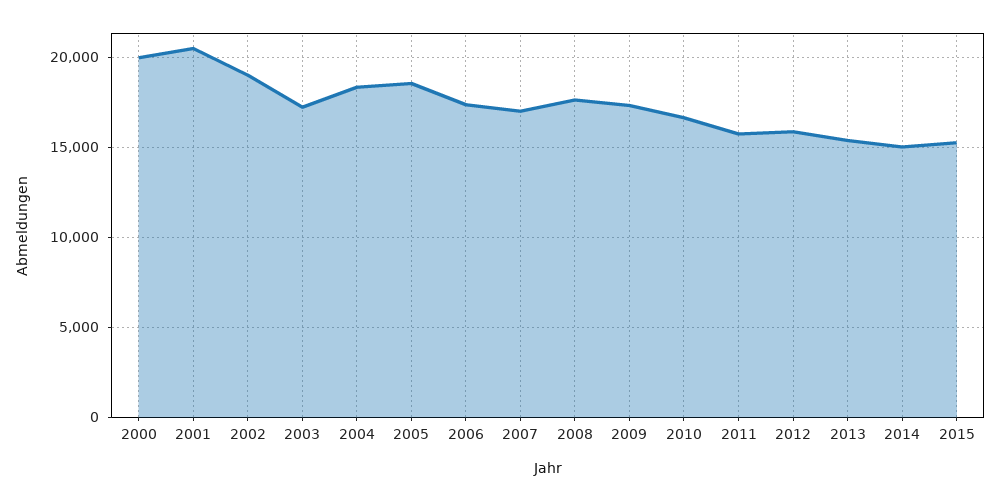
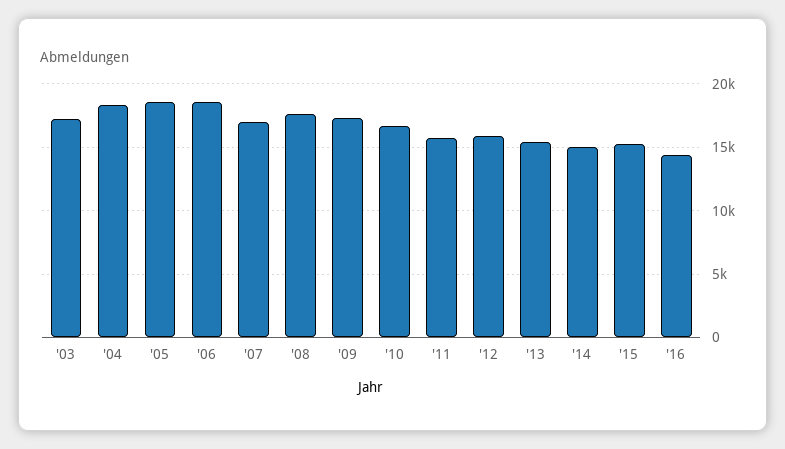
2000: 20000 -> none
2001: 20500 -> none
2002: 19000 -> none
2006: 17500 -> 18500
'16: none -> 14500

